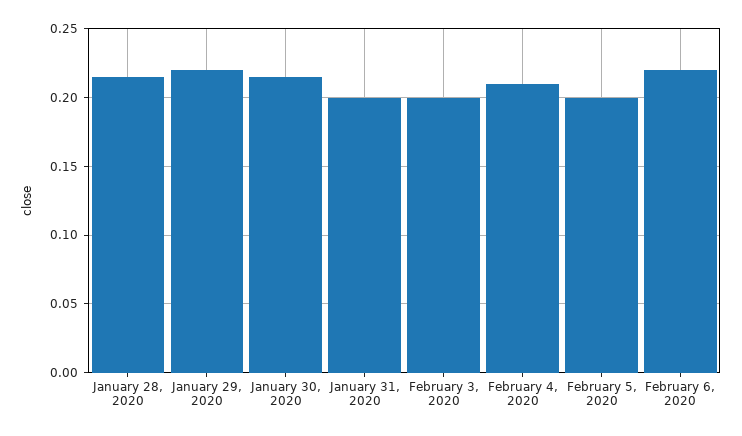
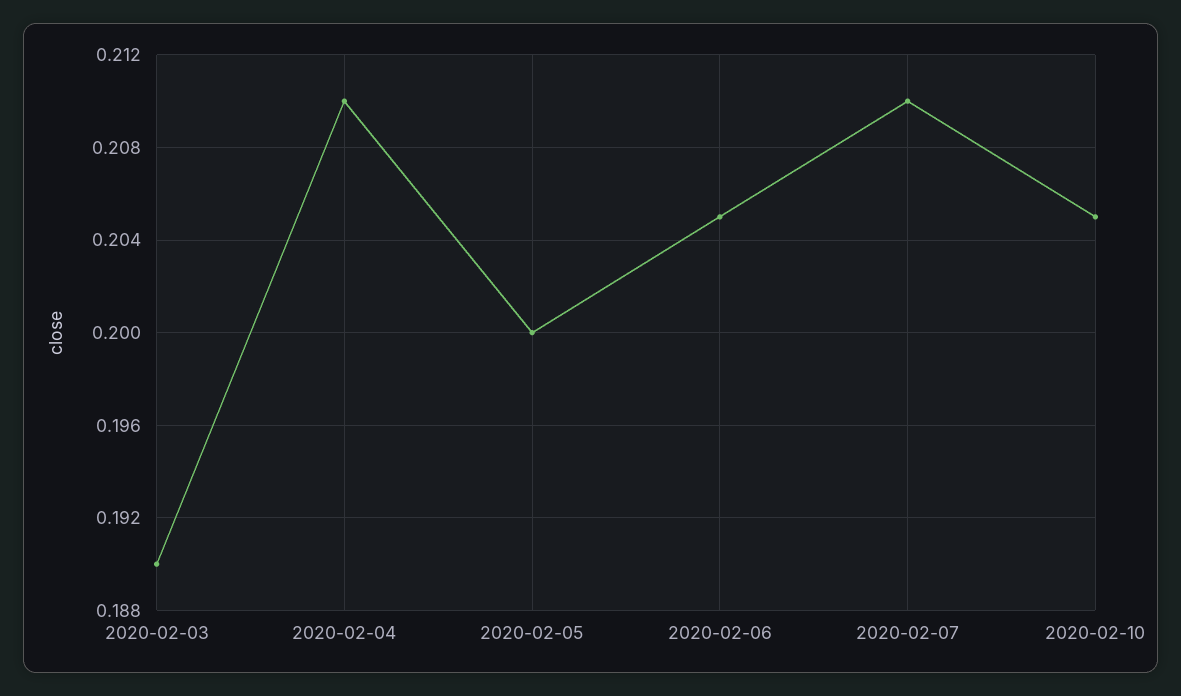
January 28, 2020: 0.215 -> none
January 29, 2020: 0.22 -> none
January 30, 2020: 0.215 -> none
January 31, 2020: 0.2 -> none
February 3, 2020: 0.2 -> 0.19
February 6, 2020: 0.22 -> 0.205
2020-02-07: none -> 0.21
2020-02-10: none -> 0.205

